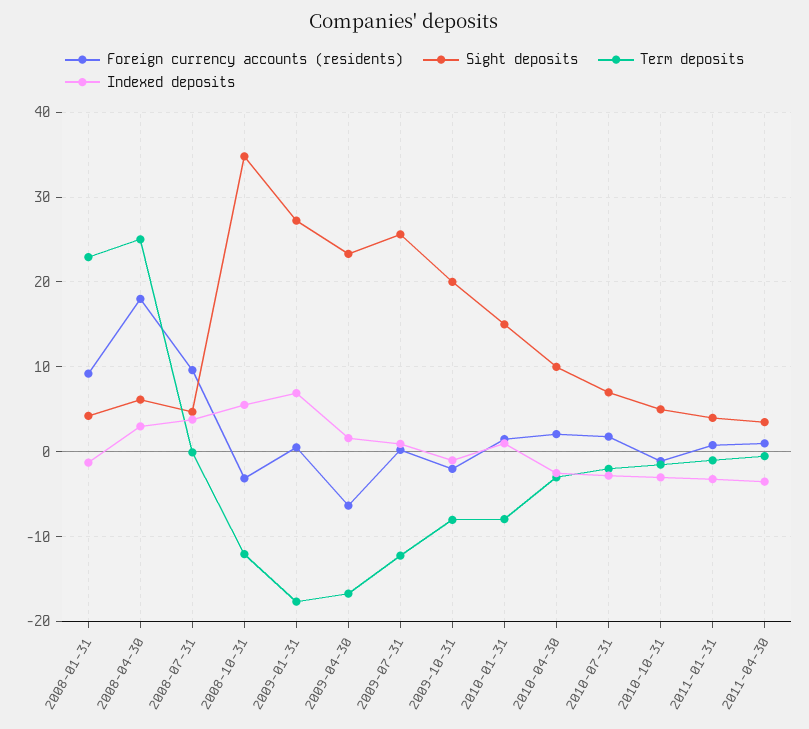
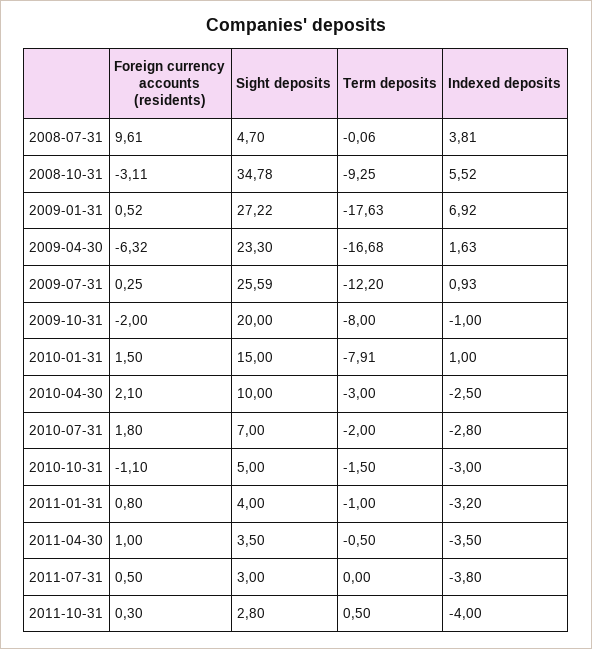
Foreign currency accounts (residents), 2008-01-31: 9 -> none
Sight deposits, 2008-01-31: 4 -> none
Term deposits, 2008-01-31: 23 -> none
Indexed deposits, 2008-01-31: -1 -> none
Foreign currency accounts (residents), 2008-04-30: 18 -> none
Sight deposits, 2008-04-30: 6 -> none
Term deposits, 2008-04-30: 25 -> none
Indexed deposits, 2008-04-30: 3 -> none
Term deposits, 2008-10-31: -12 -> -9.25
Foreign currency accounts (residents), 2011-07-31: none -> 0.5
Sight deposits, 2011-07-31: none -> 3
Term deposits, 2011-07-31: none -> 0
Indexed deposits, 2011-07-31: none -> -3.8
Foreign currency accounts (residents), 2011-10-31: none -> 0.3
Sight deposits, 2011-10-31: none -> 2.8
Term deposits, 2011-10-31: none -> 0.5
Indexed deposits, 2011-10-31: none -> -4

